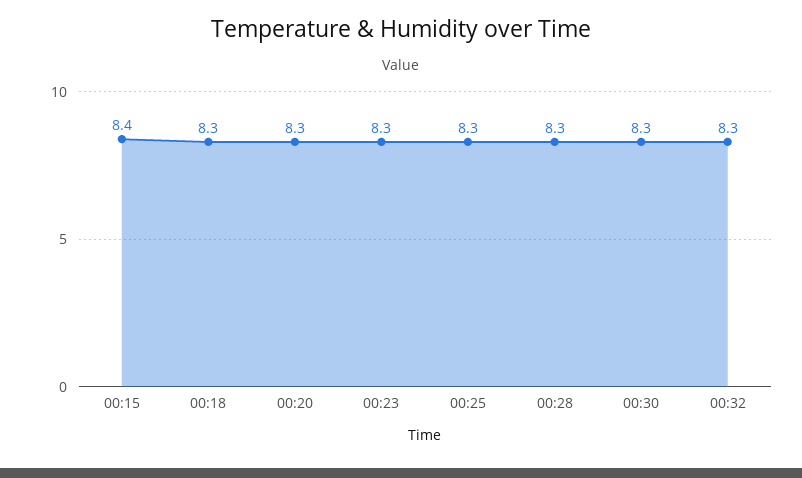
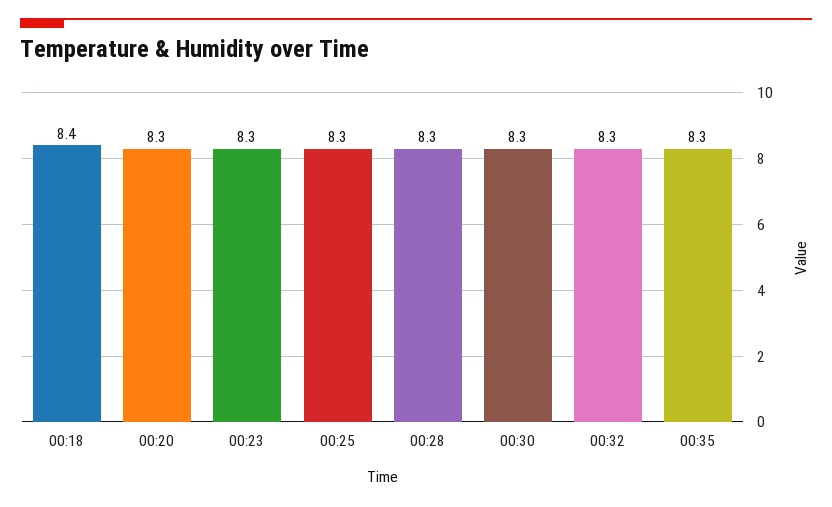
00:15: 8.4 -> none
00:18: 8.3 -> 8.4
00:35: none -> 8.3

